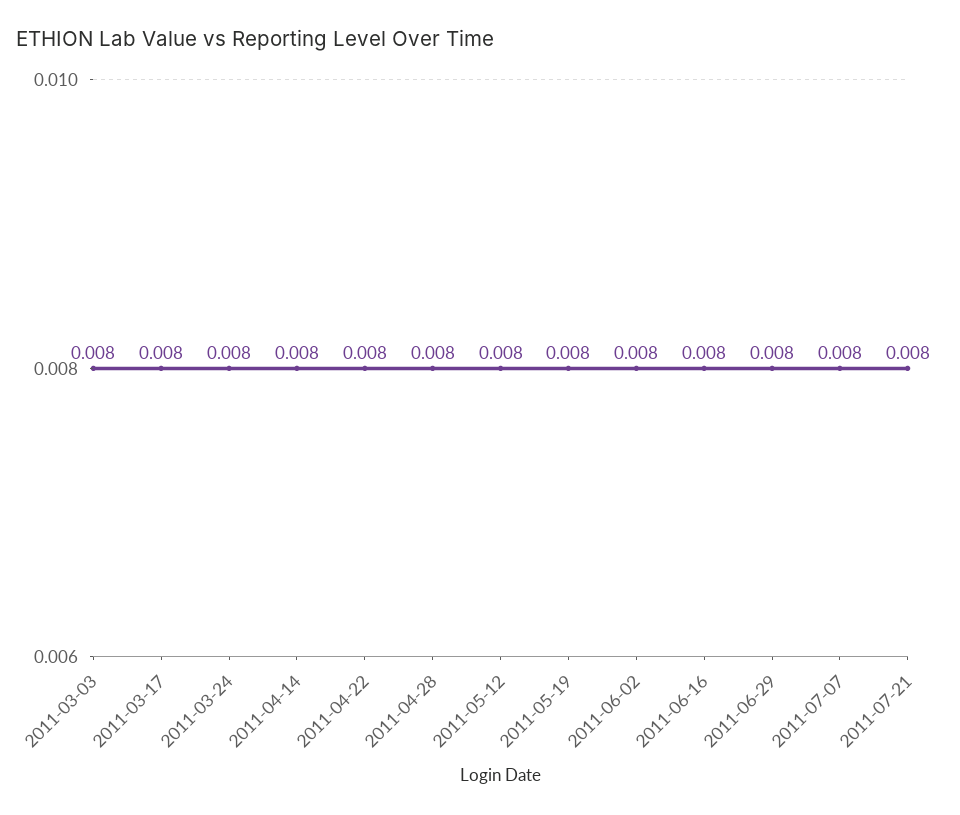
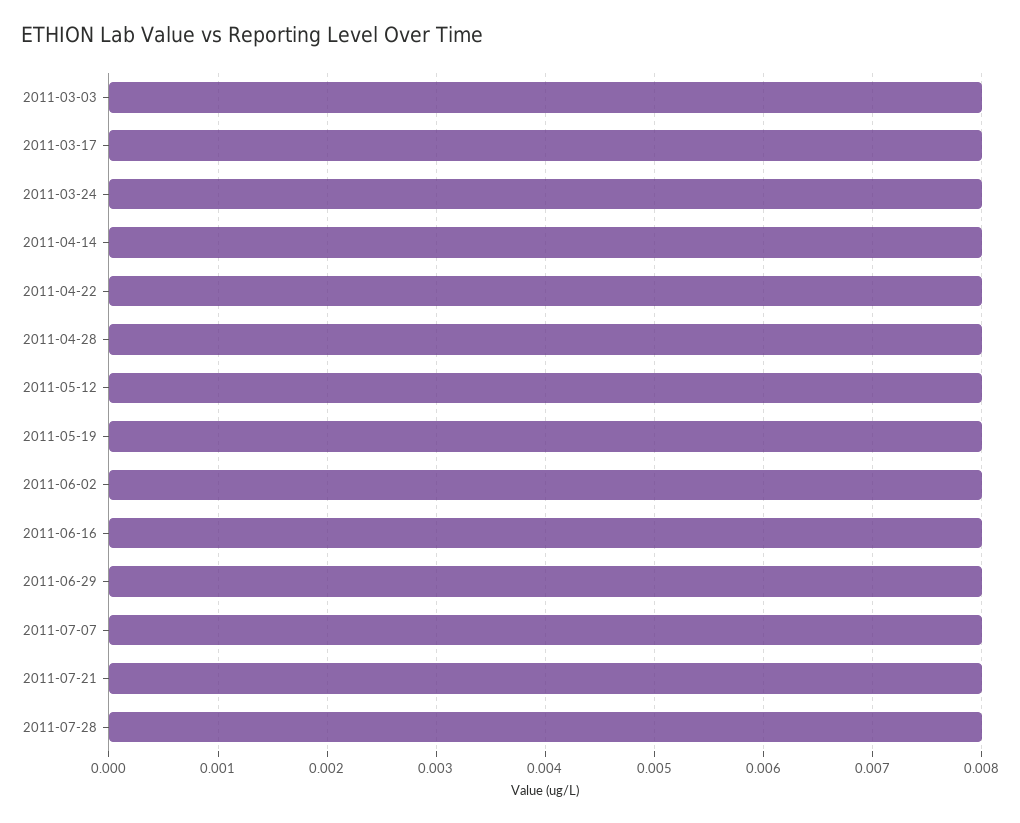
2011-07-28: none -> 0.008

